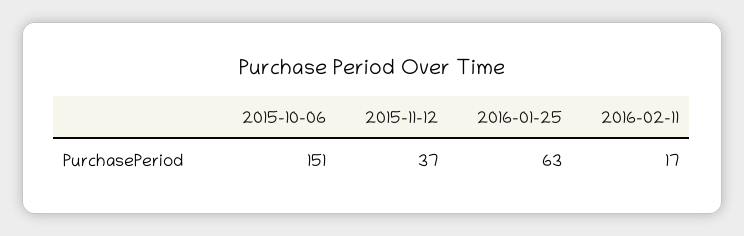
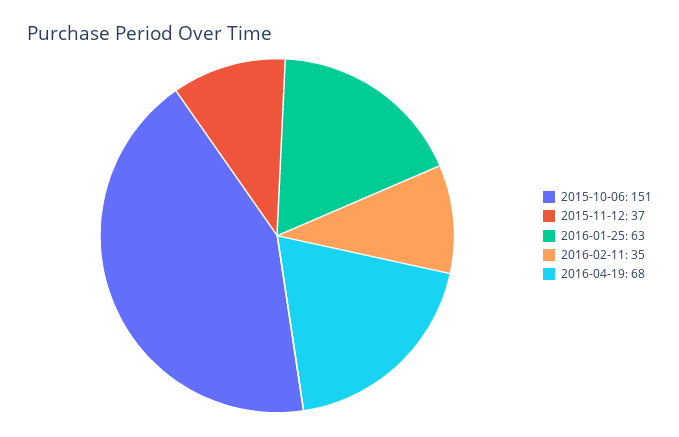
2016-02-11: 17 -> 35
2016-04-19: none -> 68

